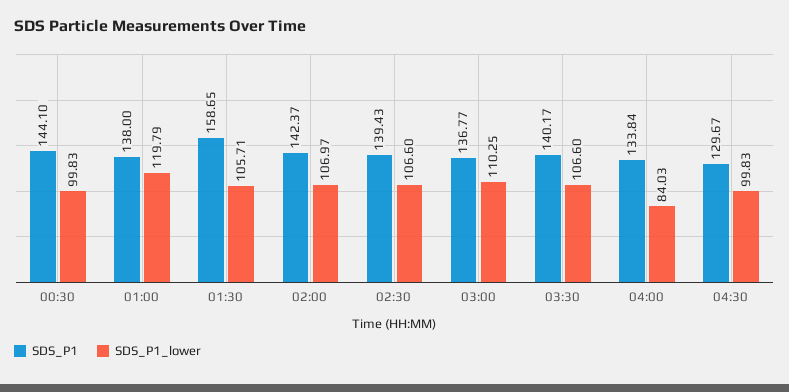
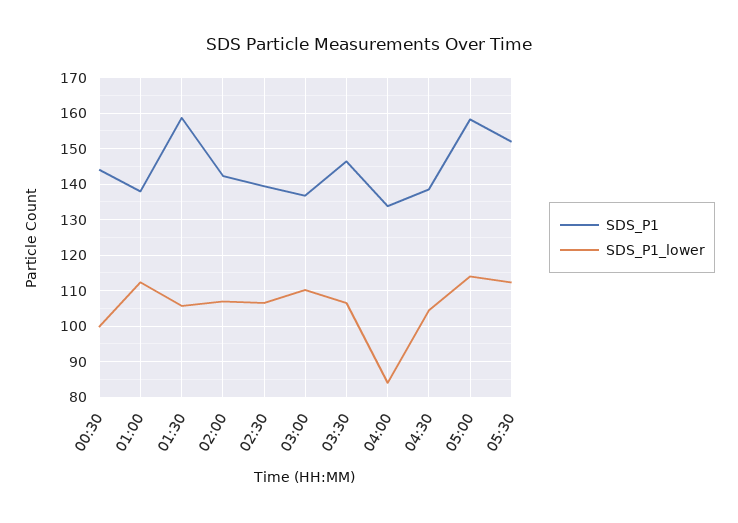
SDS_P1_lower, 01:00: 119.79 -> 112
SDS_P1, 03:30: 140.17 -> 146
SDS_P1, 04:30: 129.67 -> 138
SDS_P1_lower, 04:30: 99.83 -> 104
SDS_P1, 05:00: none -> 158
SDS_P1_lower, 05:00: none -> 114
SDS_P1, 05:30: none -> 152
SDS_P1_lower, 05:30: none -> 112

